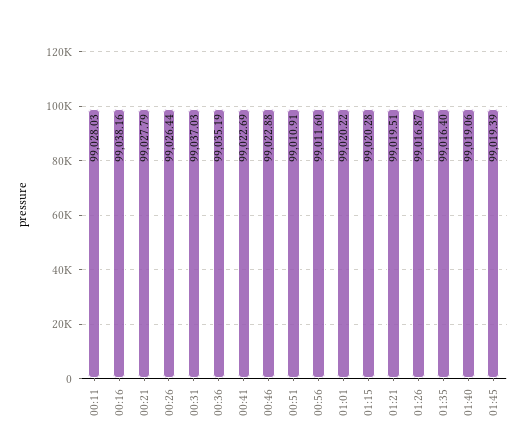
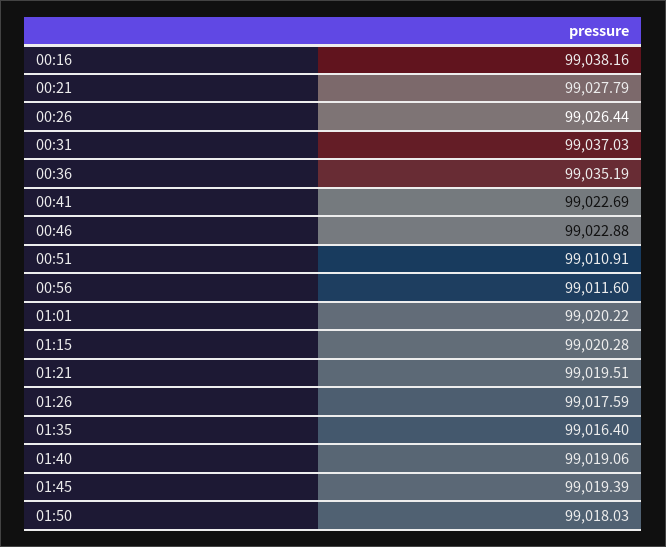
00:11: 99028.03 -> none
01:26: 99016.87 -> 99017.59
01:50: none -> 99018.03

